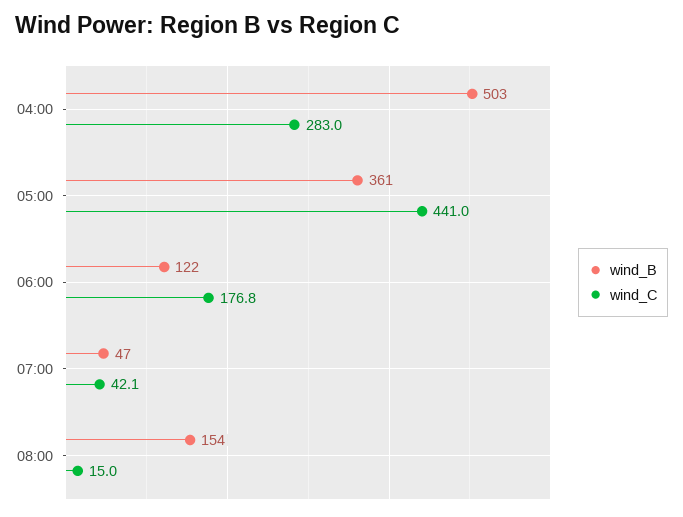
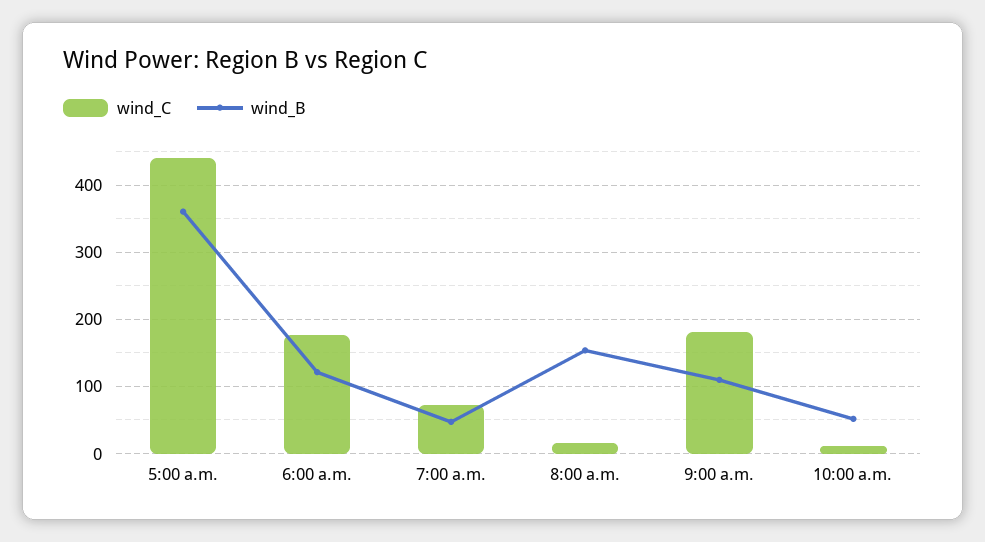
wind_B, 04:00: 503 -> none
wind_C, 04:00: 283 -> none
wind_C, 07:00: 42.1 -> 70
wind_C, 9:00 a.m.: none -> 180
wind_B, 9:00 a.m.: none -> 110
wind_C, 10:00 a.m.: none -> 10
wind_B, 10:00 a.m.: none -> 50

